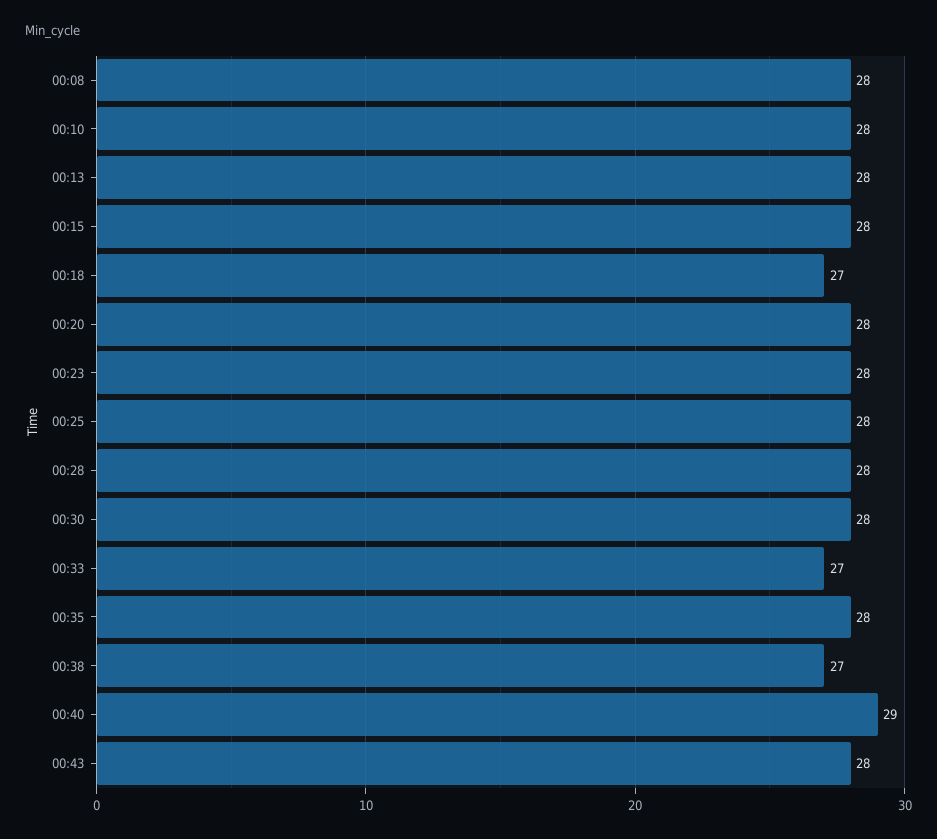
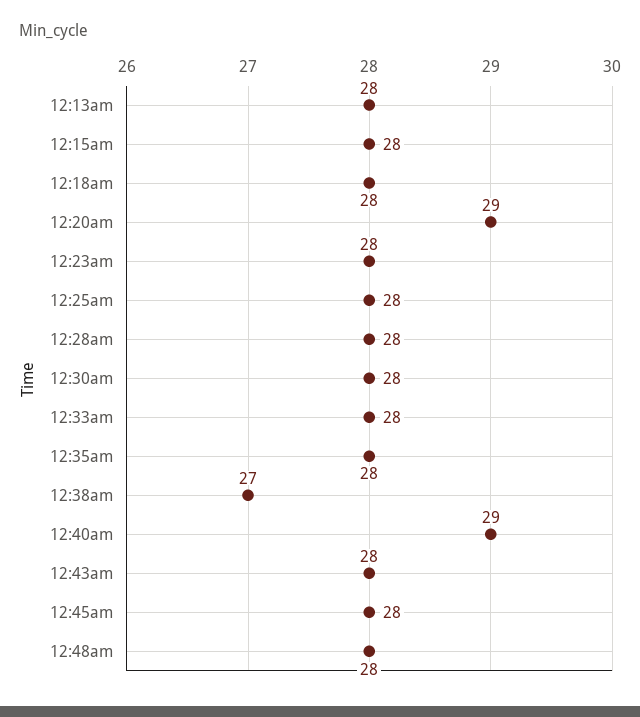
00:08: 28 -> none
00:10: 28 -> none
00:18: 27 -> 28
00:20: 28 -> 29
00:33: 27 -> 28
12:45am: none -> 28
12:48am: none -> 28

